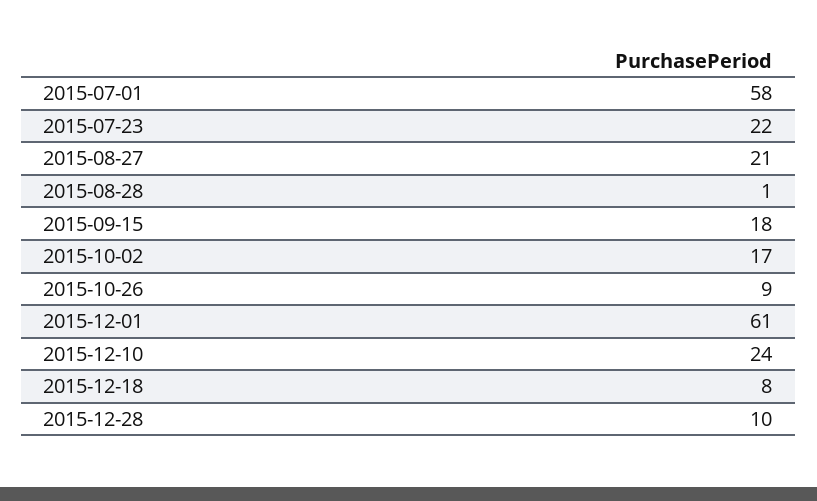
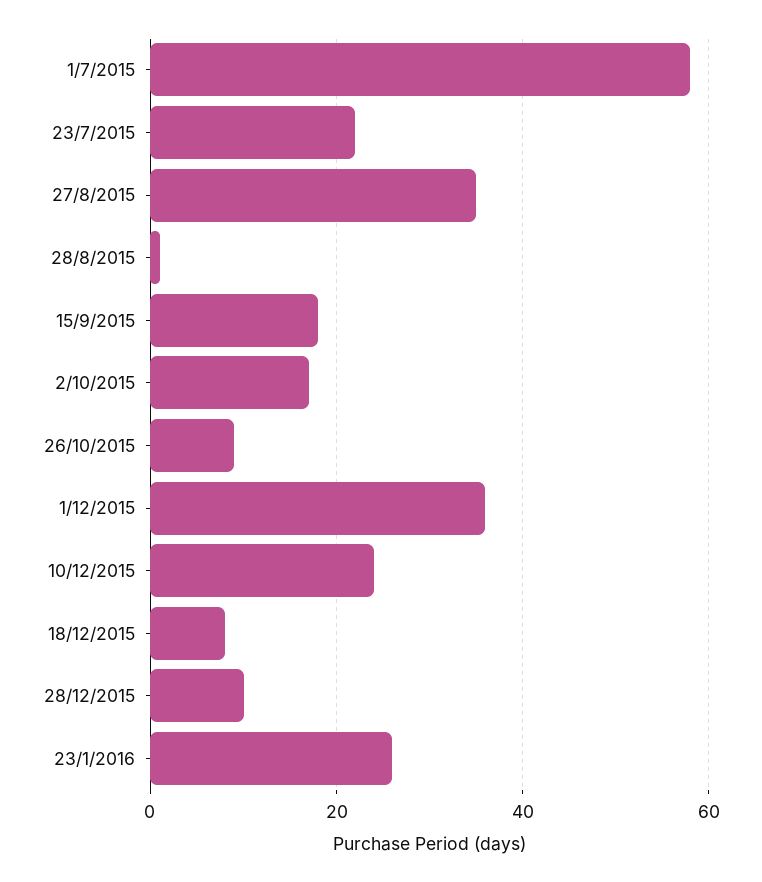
2015-08-27: 21 -> 35
2015-12-01: 61 -> 35
23/1/2016: none -> 25

